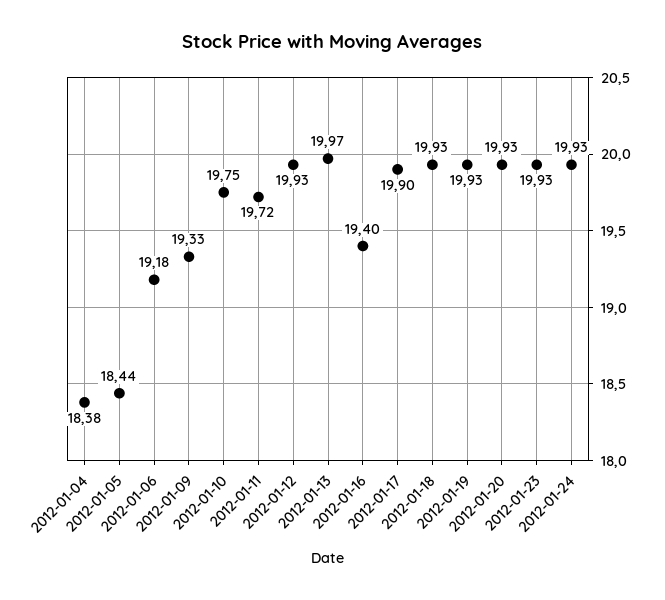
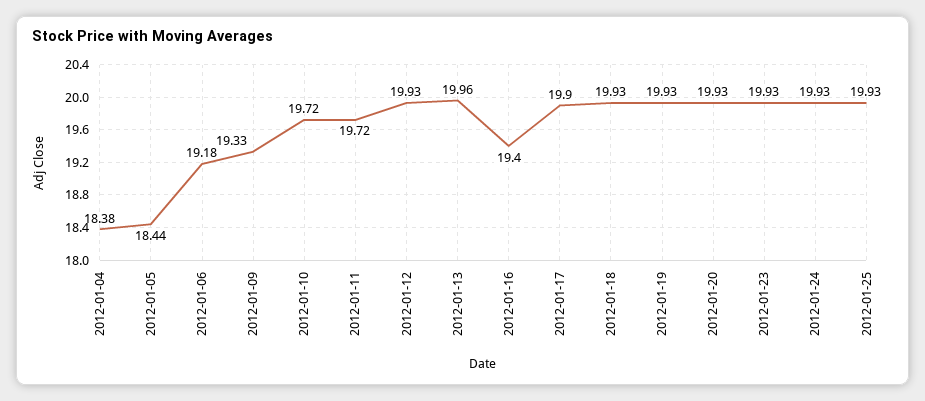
2012-01-10: 19.75 -> 19.72
2012-01-13: 19.97 -> 19.96
2012-01-25: none -> 19.93

